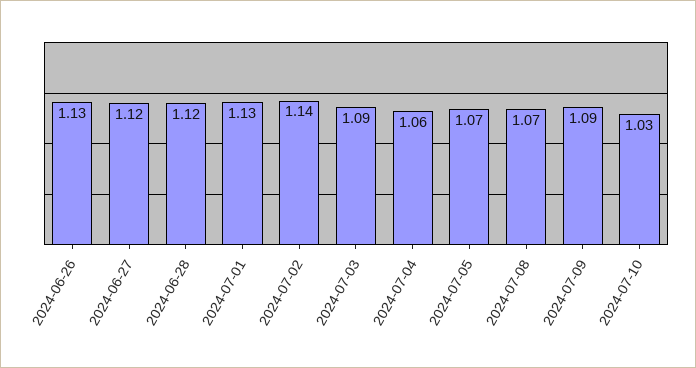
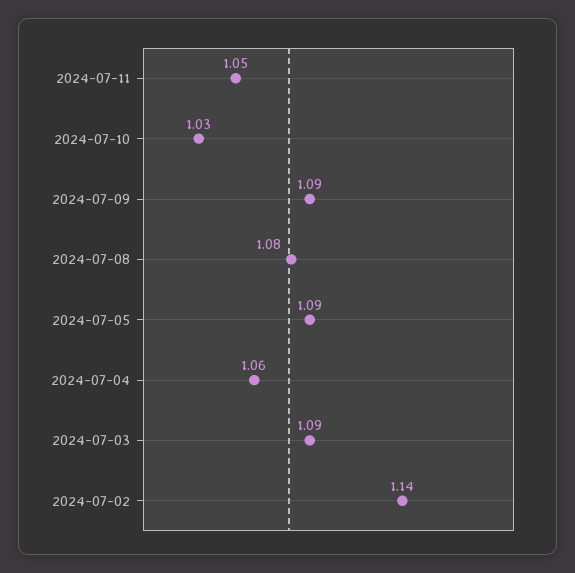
2024-06-26: 1.13 -> none
2024-06-27: 1.12 -> none
2024-06-28: 1.12 -> none
2024-07-01: 1.13 -> none
2024-07-05: 1.07 -> 1.09
2024-07-08: 1.07 -> 1.08
2024-07-11: none -> 1.05

